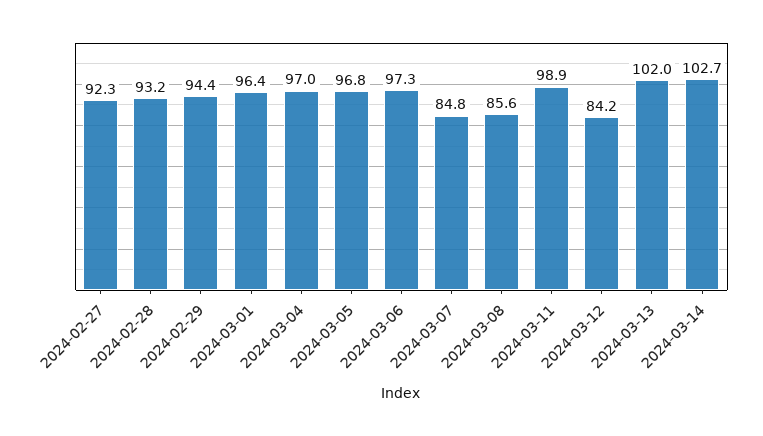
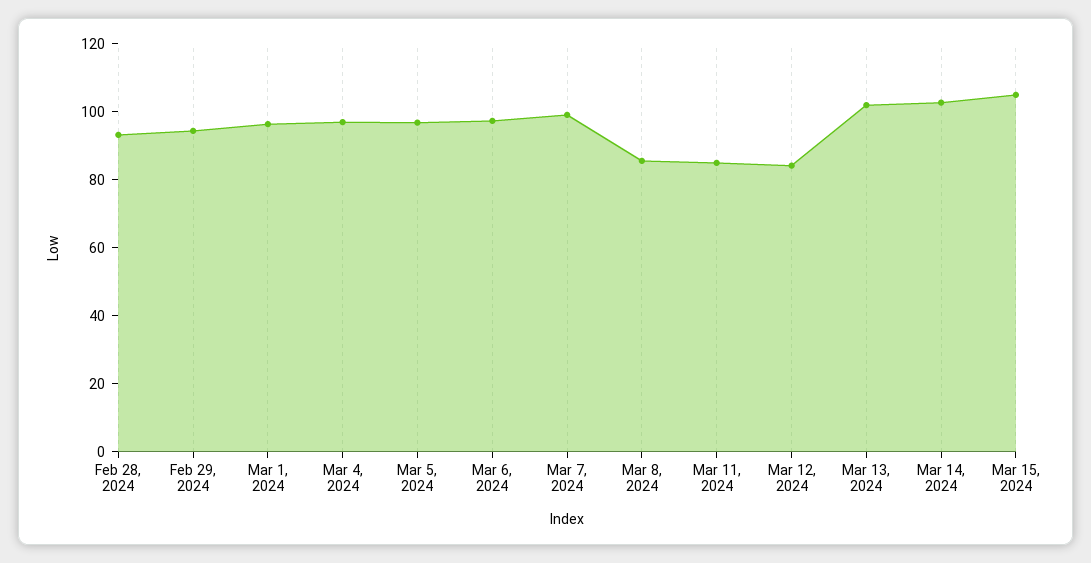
2024-02-27: 92.3 -> none
2024-03-07: 84.8 -> 100
2024-03-11: 98.9 -> 85
Mar 15, 2024: none -> 105

